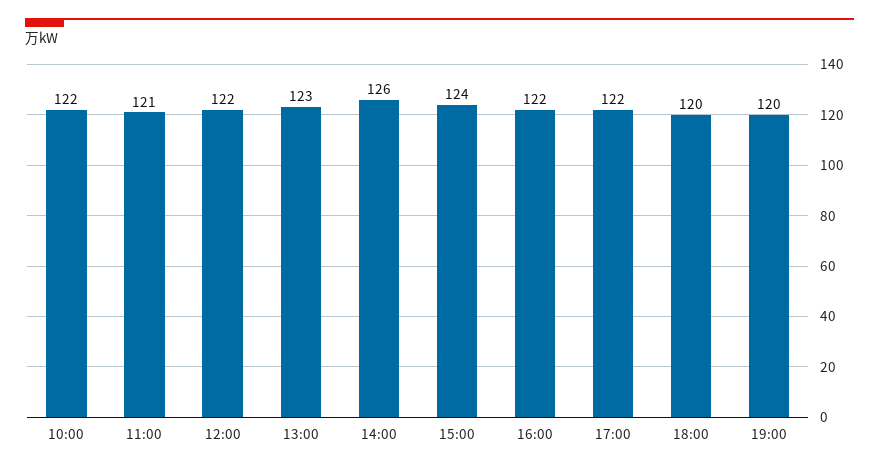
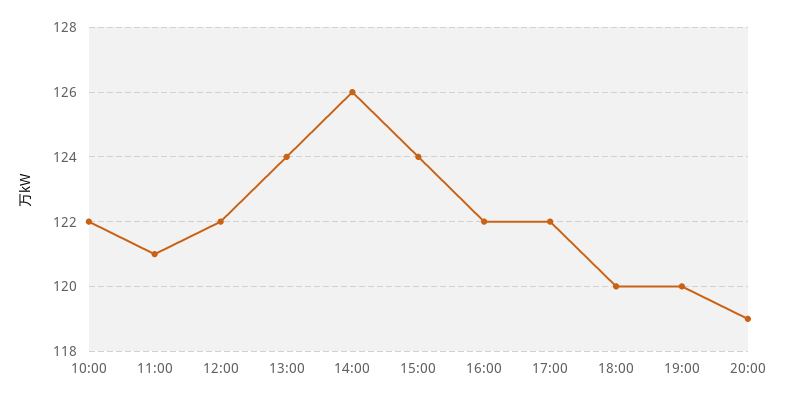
13:00: 123 -> 124
20:00: none -> 119

